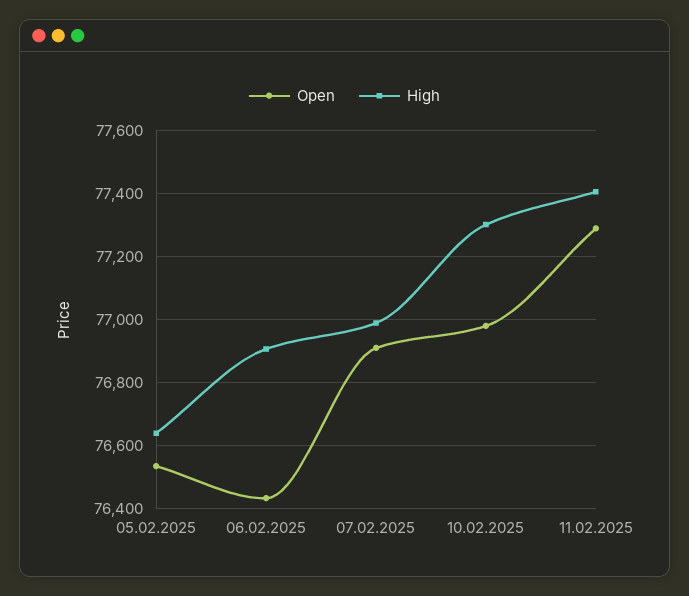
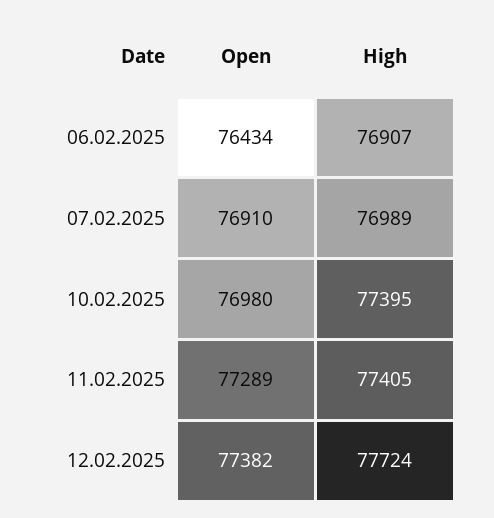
Open, 05.02.2025: 76540 -> none
High, 05.02.2025: 76640 -> none
High, 10.02.2025: 77300 -> 77395
Open, 12.02.2025: none -> 77382
High, 12.02.2025: none -> 77724

